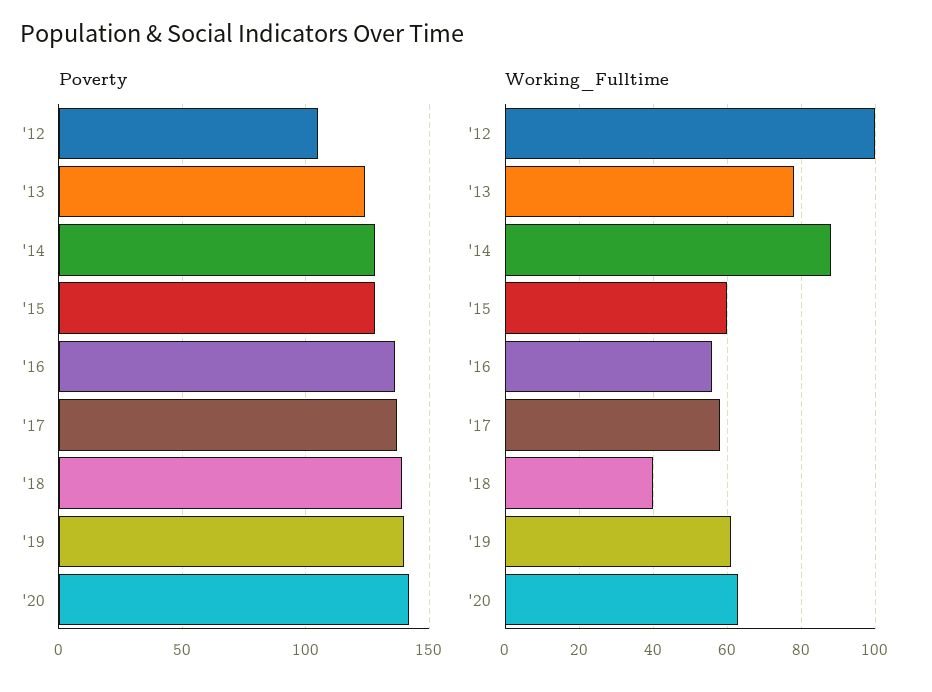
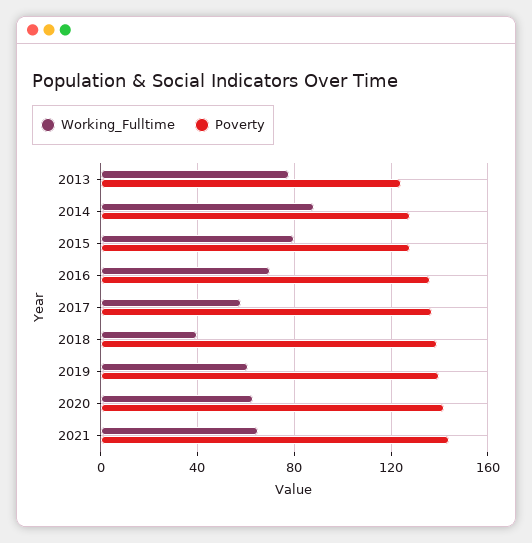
Poverty, '12: 105 -> none
Working_Fulltime, '12: 100 -> none
Working_Fulltime, '15: 60 -> 80
Working_Fulltime, '16: 55 -> 70
Working_Fulltime, 2021: none -> 65
Poverty, 2021: none -> 145

